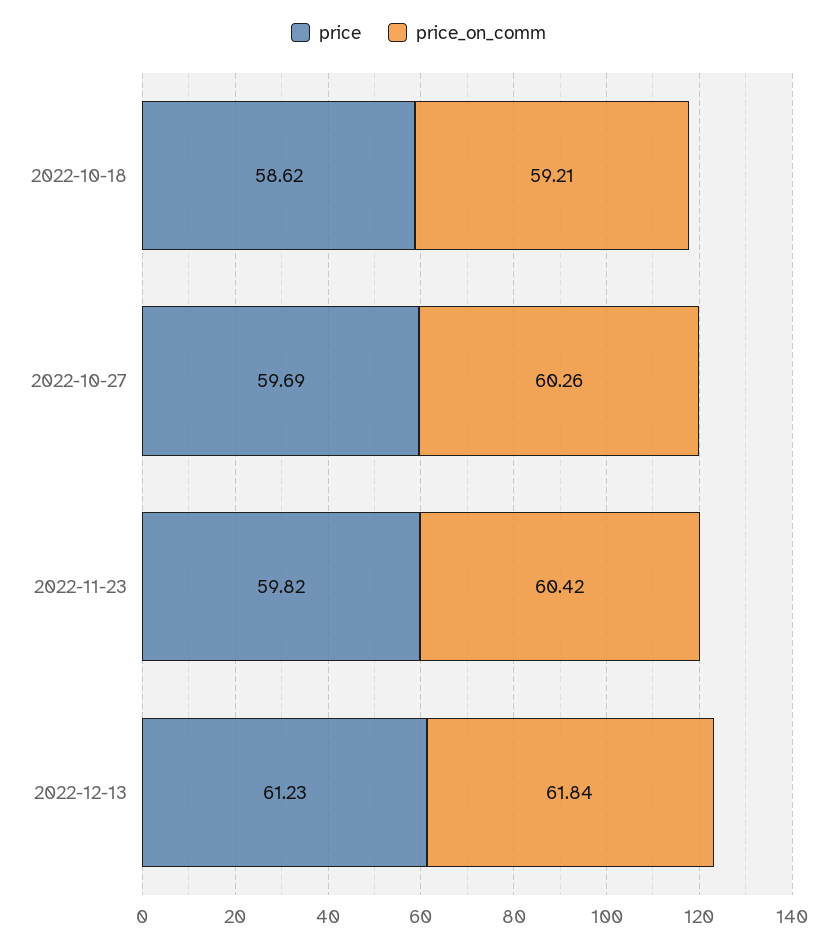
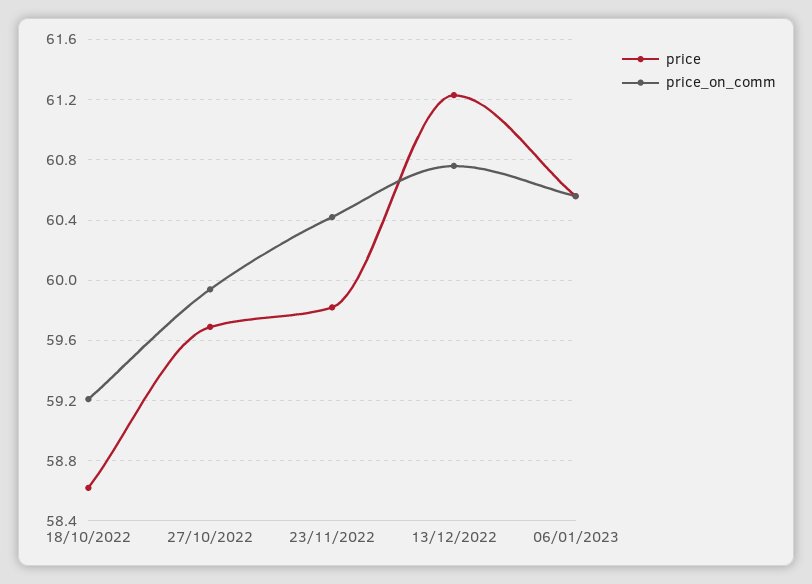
price_on_comm, 2022-10-27: 60.26 -> 59.95
price_on_comm, 2022-12-13: 61.84 -> 60.75
price, 06/01/2023: none -> 60.55
price_on_comm, 06/01/2023: none -> 60.55

